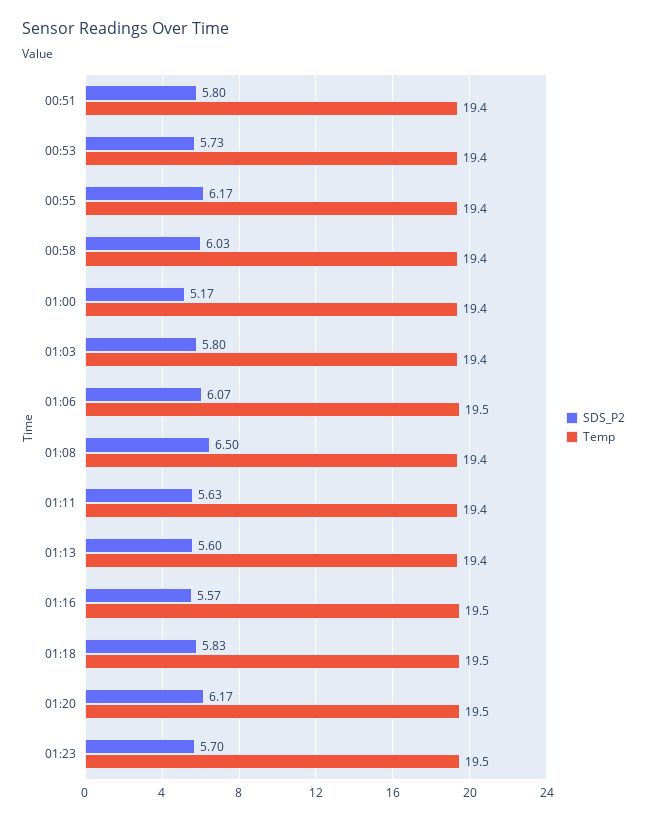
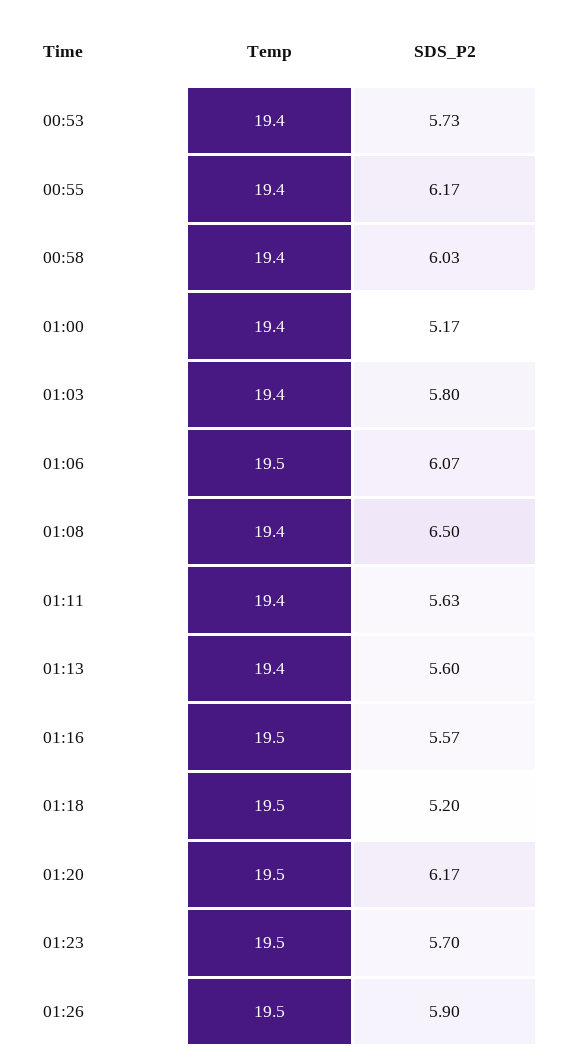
SDS_P2, 00:51: 5.8 -> none
Temp, 00:51: 19.4 -> none
SDS_P2, 01:18: 5.83 -> 5.2
Temp, 01:26: none -> 19.5
SDS_P2, 01:26: none -> 5.9

